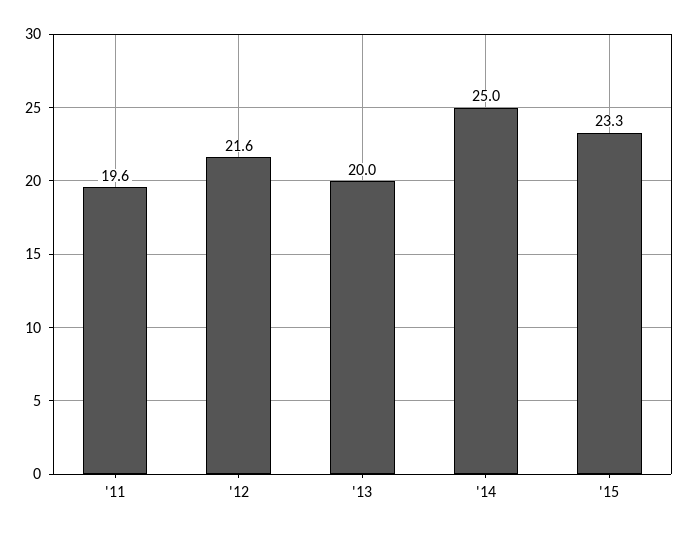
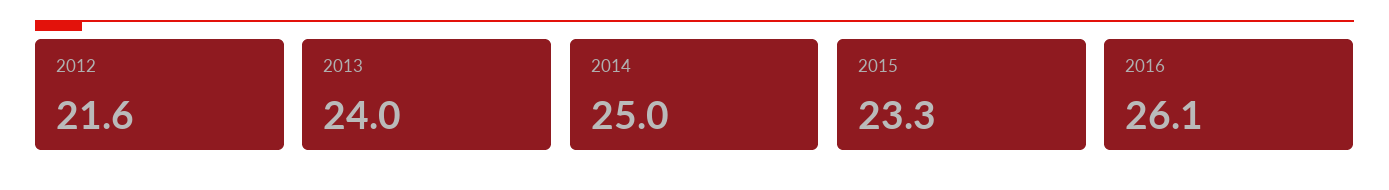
'11: 19.6 -> none
'13: 20 -> 24
2016: none -> 26.1

